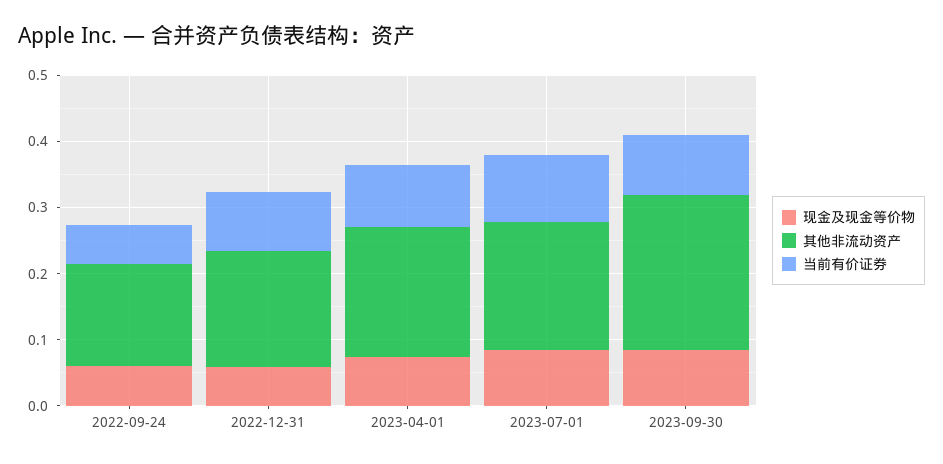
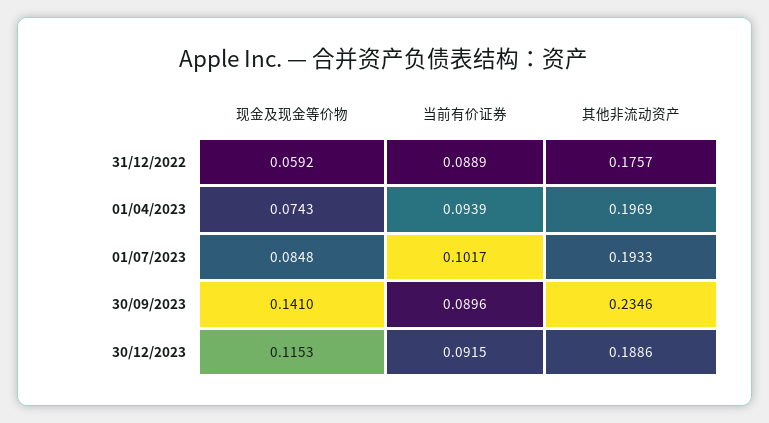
现金及现金等价物, 2022-09-24: 0.06 -> none
其他非流动资产, 2022-09-24: 0.16 -> none
当前有价证券, 2022-09-24: 0.06 -> none
现金及现金等价物, 2023-09-30: 0.08 -> 0.141
现金及现金等价物, 30/12/2023: none -> 0.1153
当前有价证券, 30/12/2023: none -> 0.0915
其他非流动资产, 30/12/2023: none -> 0.1886

